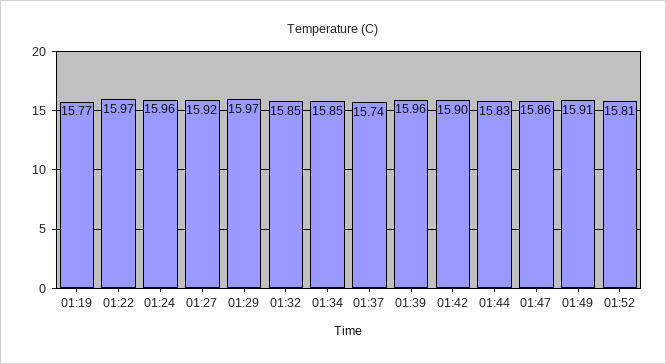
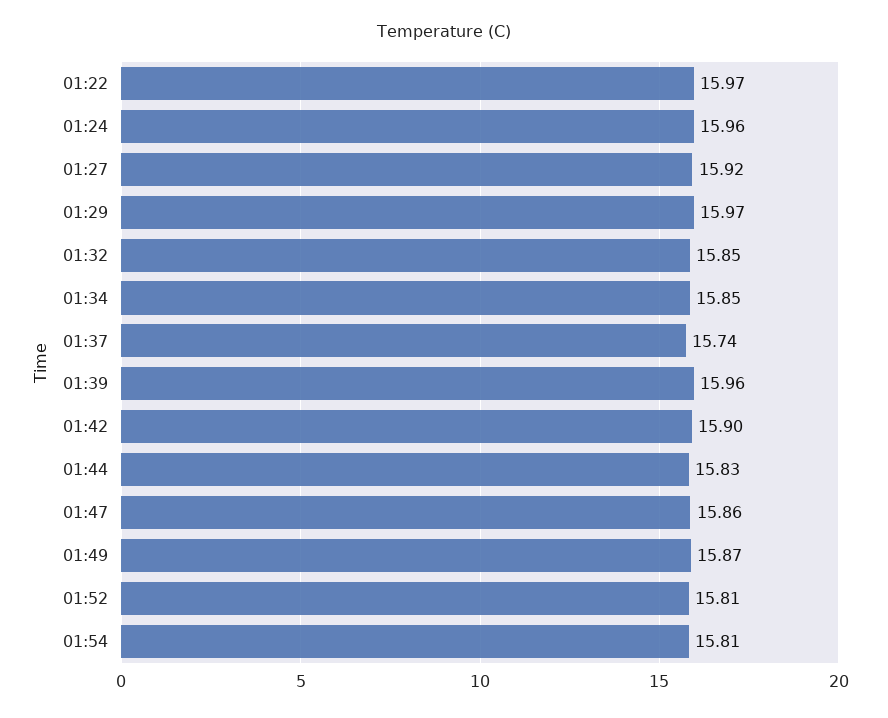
01:19: 15.77 -> none
01:49: 15.91 -> 15.87
01:54: none -> 15.81

